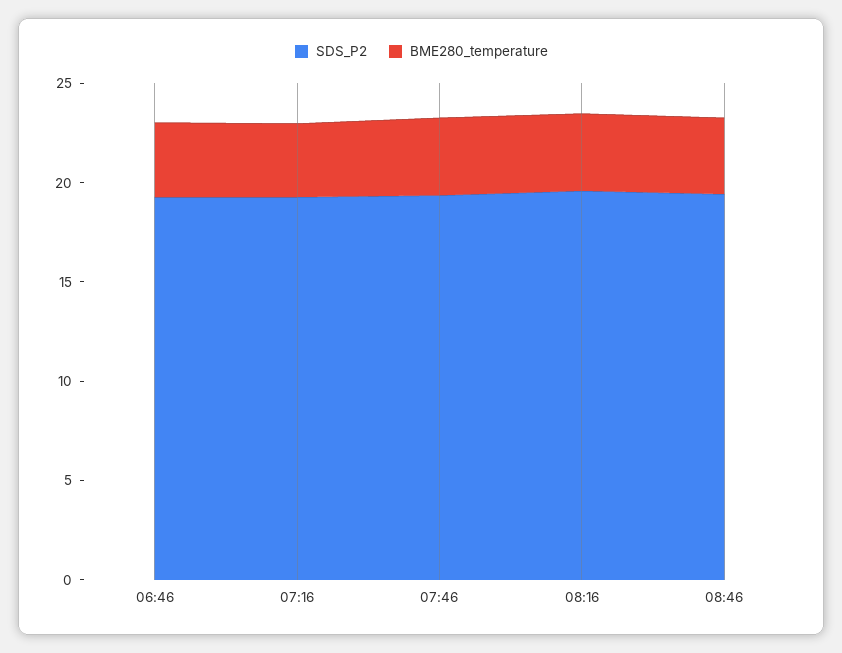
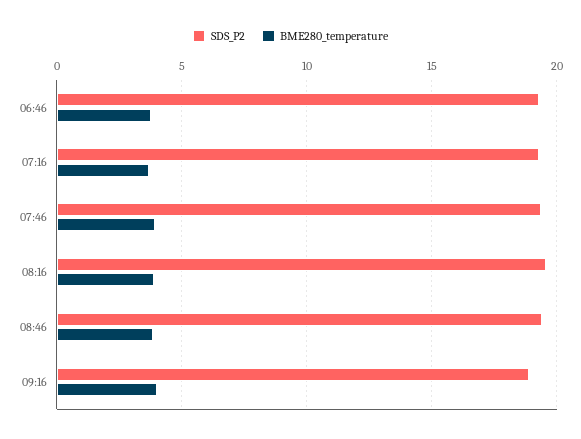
SDS_P2, 09:16: none -> 19
BME280_temperature, 09:16: none -> 4

